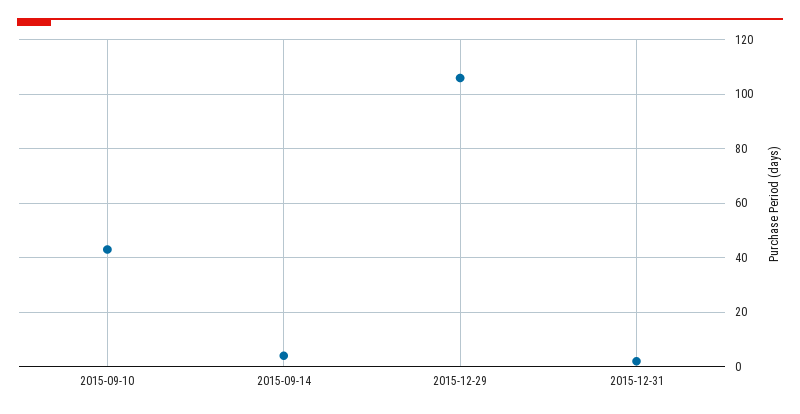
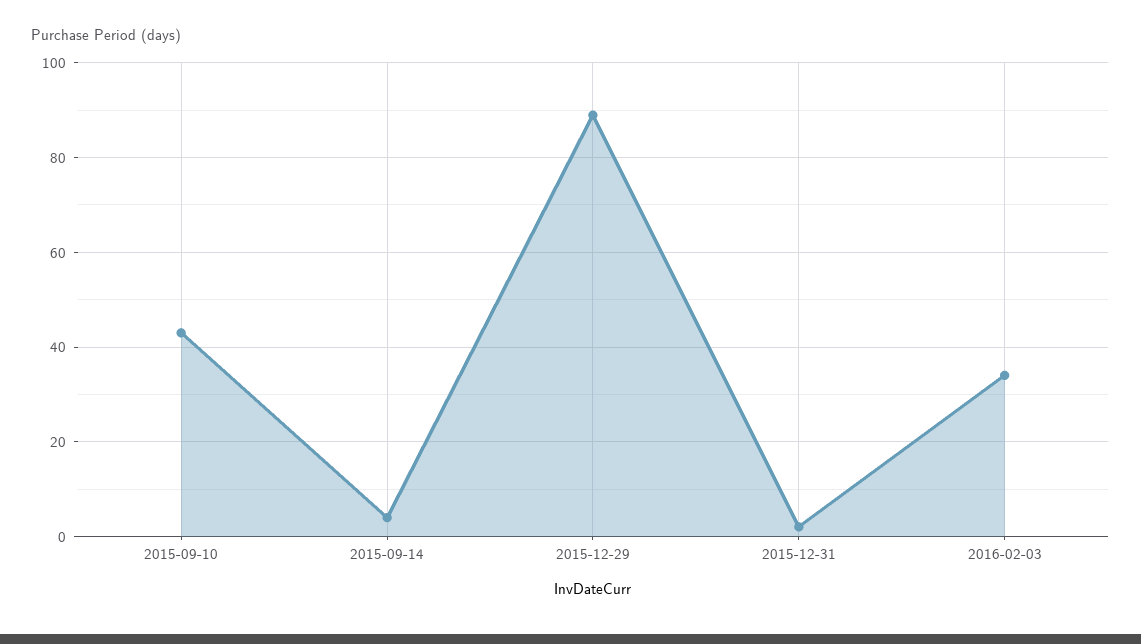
2015-12-29: 105 -> 90
2016-02-03: none -> 35

